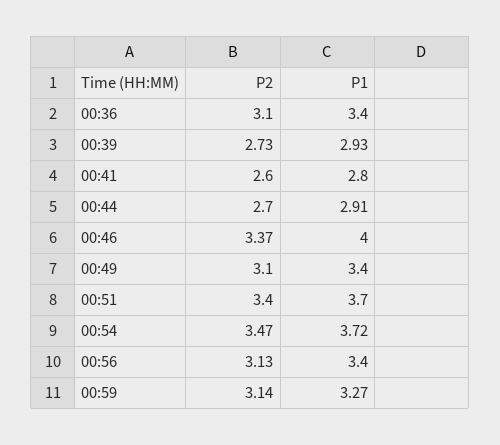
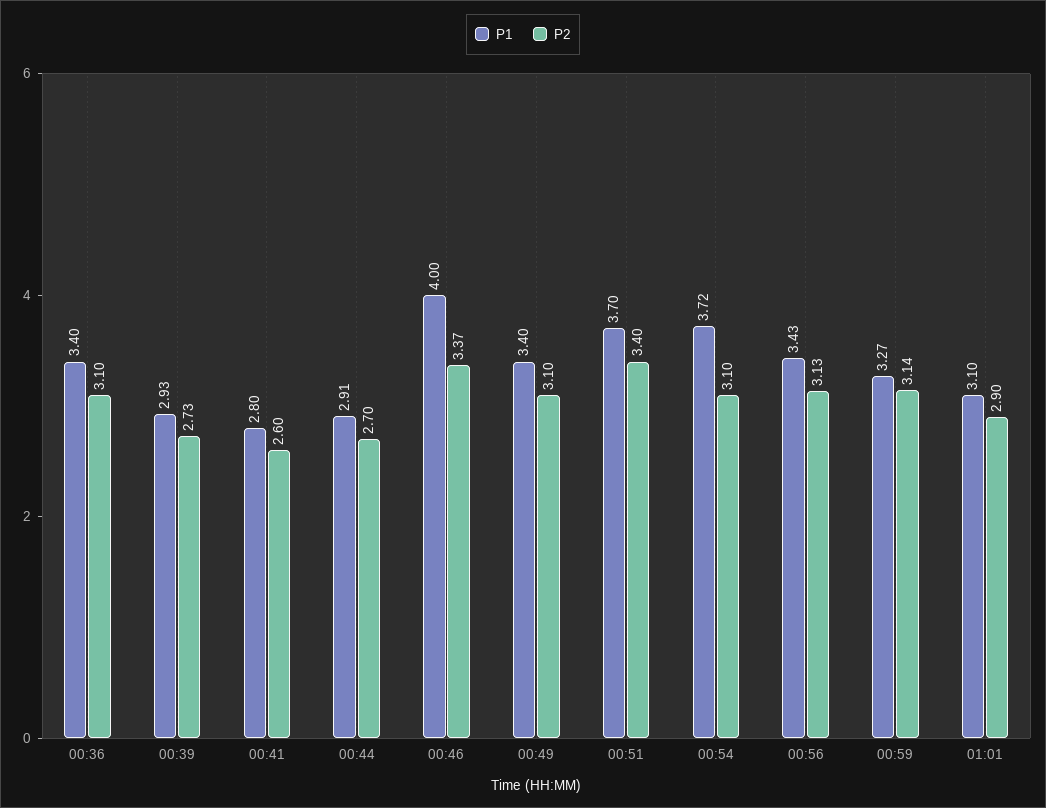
P2, 00:54: 3.47 -> 3.1
P1, 00:56: 3.4 -> 3.43
P1, 01:01: none -> 3.1
P2, 01:01: none -> 2.9

